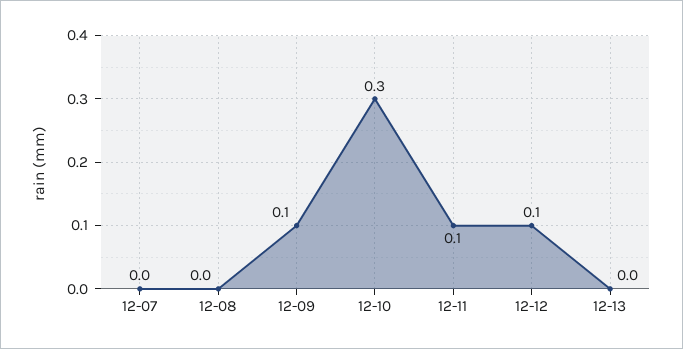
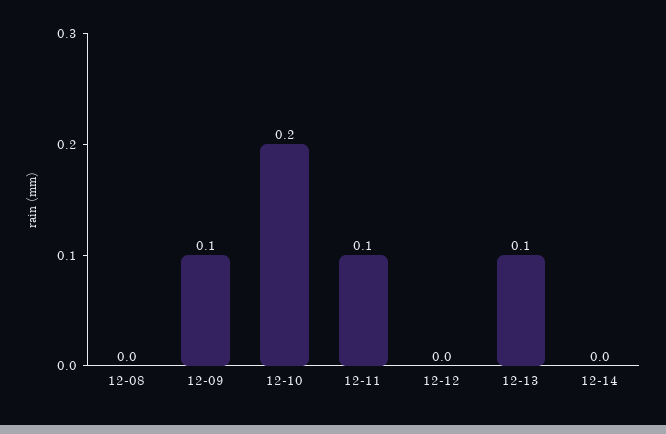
12-07: 0 -> none
12-10: 0.3 -> 0.2
12-12: 0.1 -> 0
12-13: 0 -> 0.1
12-14: none -> 0

